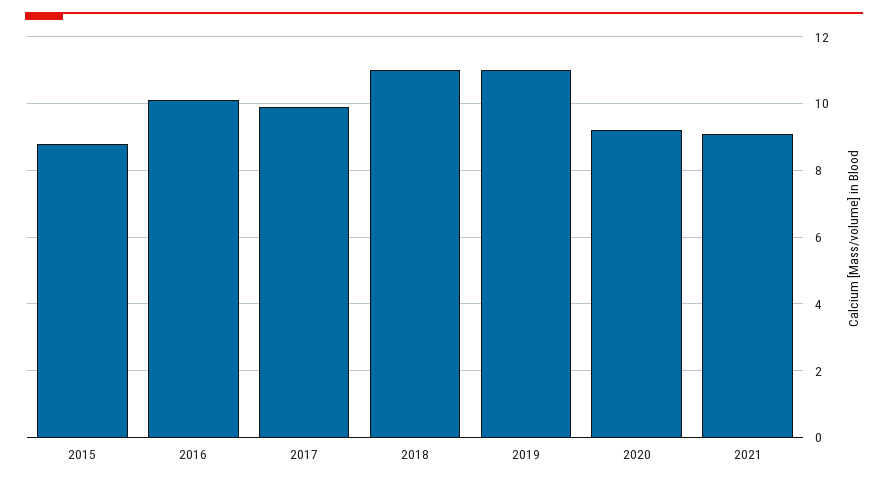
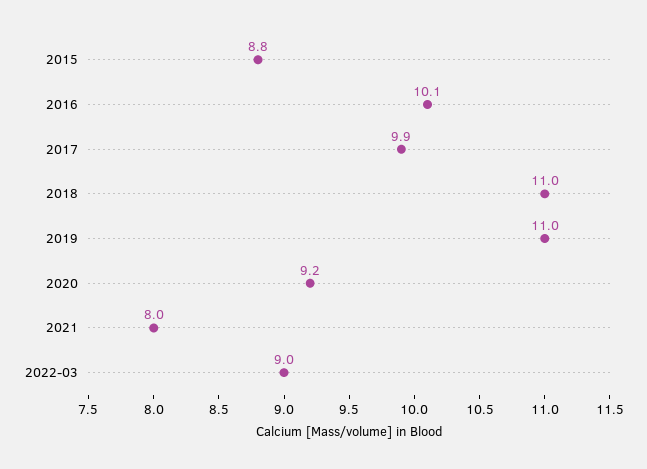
2021: 9 -> 8
2022-03: none -> 9

